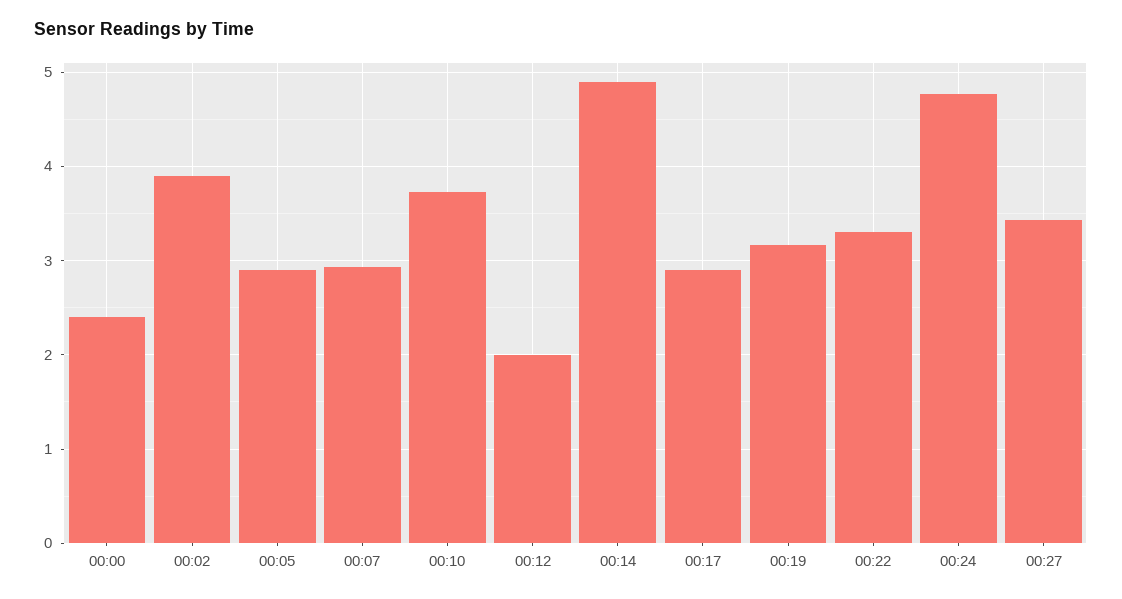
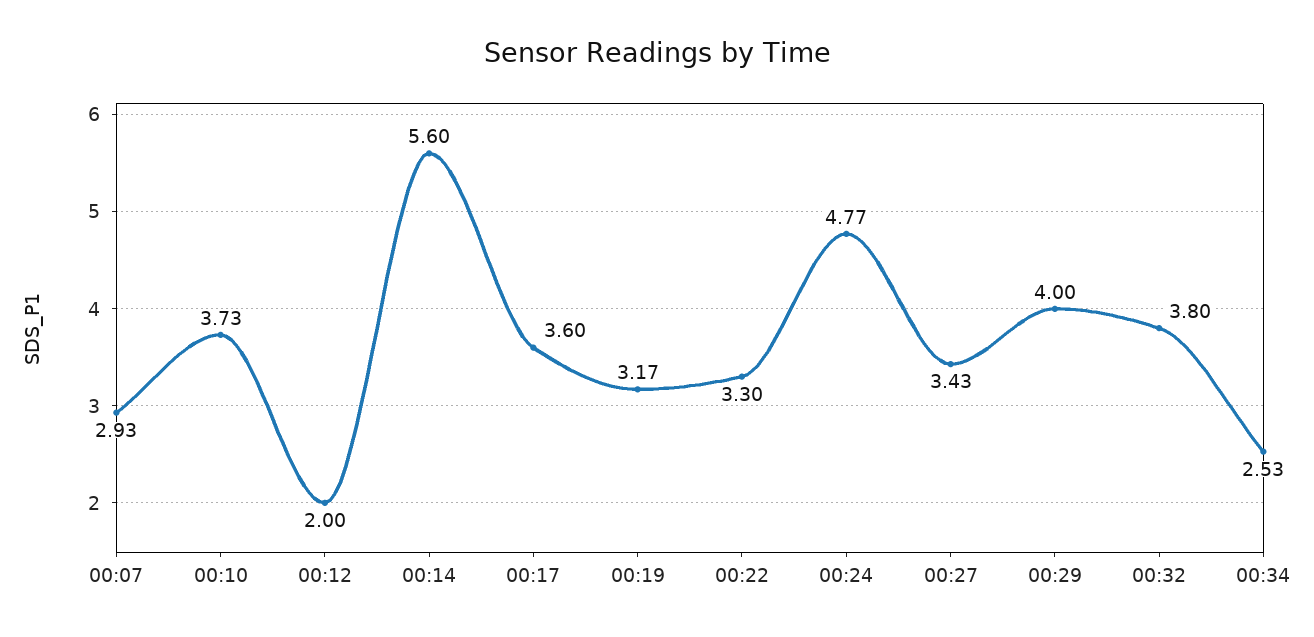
00:00: 2.4 -> none
00:02: 3.9 -> none
00:05: 2.9 -> none
00:14: 4.9 -> 5.6
00:17: 2.9 -> 3.6
00:29: none -> 4
00:32: none -> 3.8
00:34: none -> 2.53

